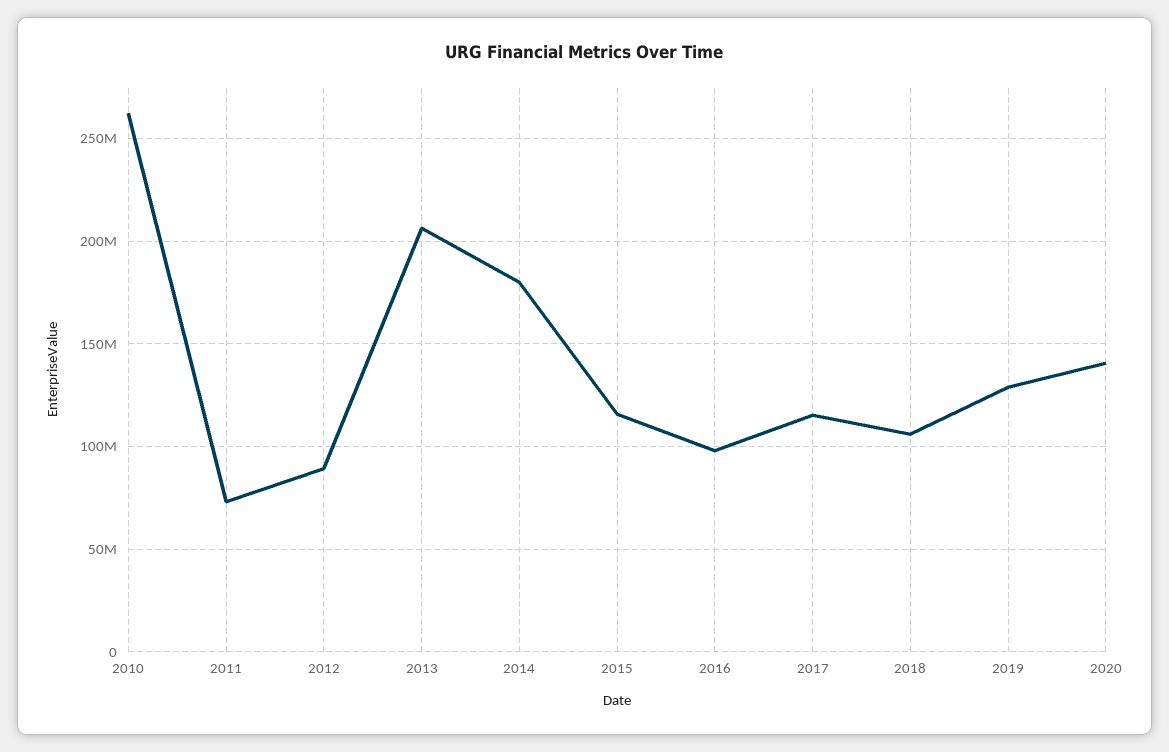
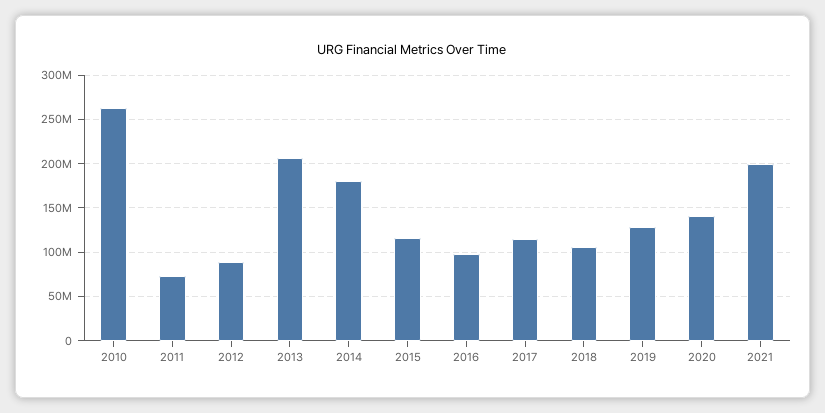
2021: none -> 200000000

